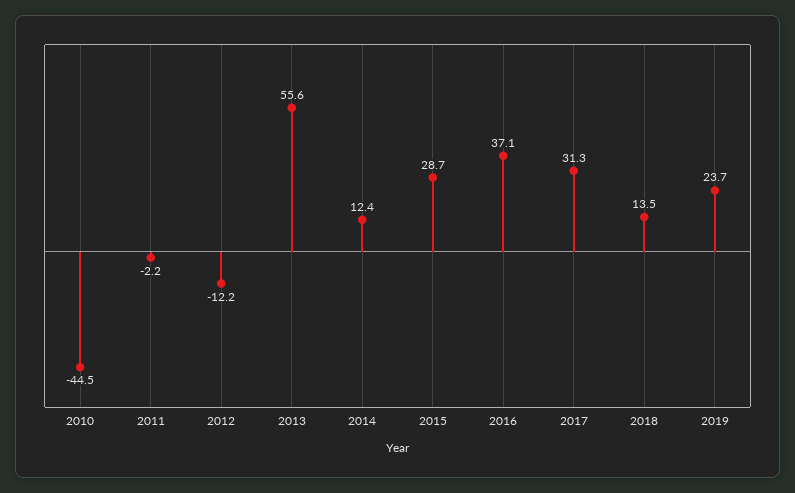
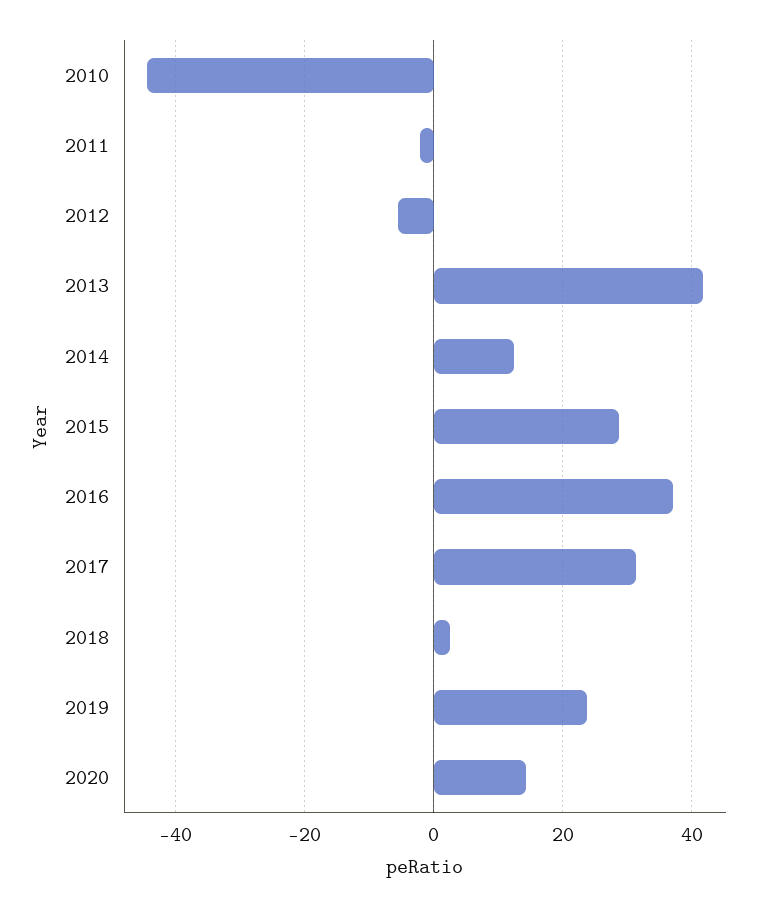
2012: -12.2 -> -6
2013: 55.6 -> 42
2018: 13.5 -> 2
2020: none -> 14

